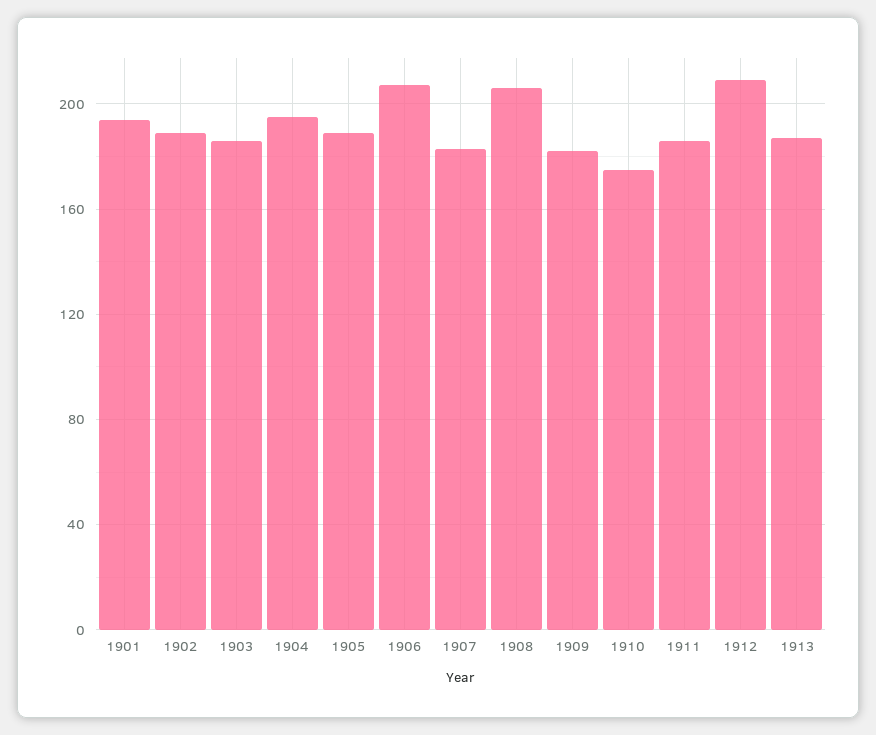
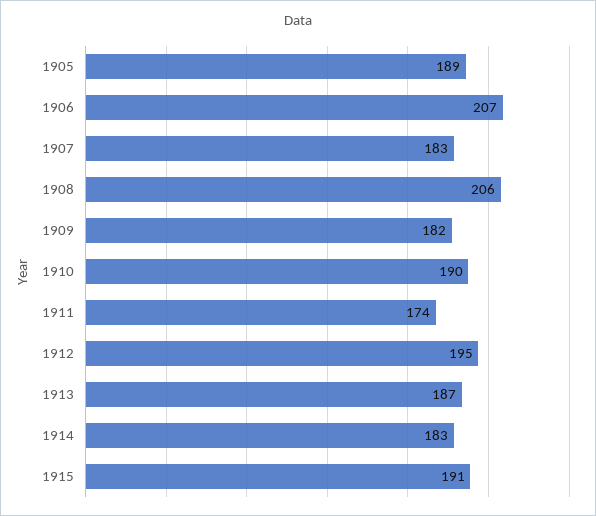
1901: 195 -> none
1902: 190 -> none
1903: 185 -> none
1904: 195 -> none
1910: 175 -> 190
1911: 185 -> 174
1912: 210 -> 195
1914: none -> 183
1915: none -> 191

